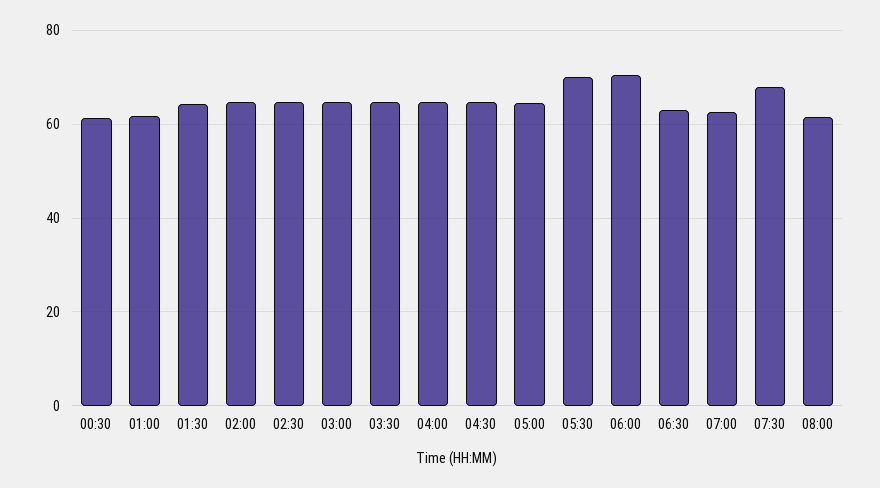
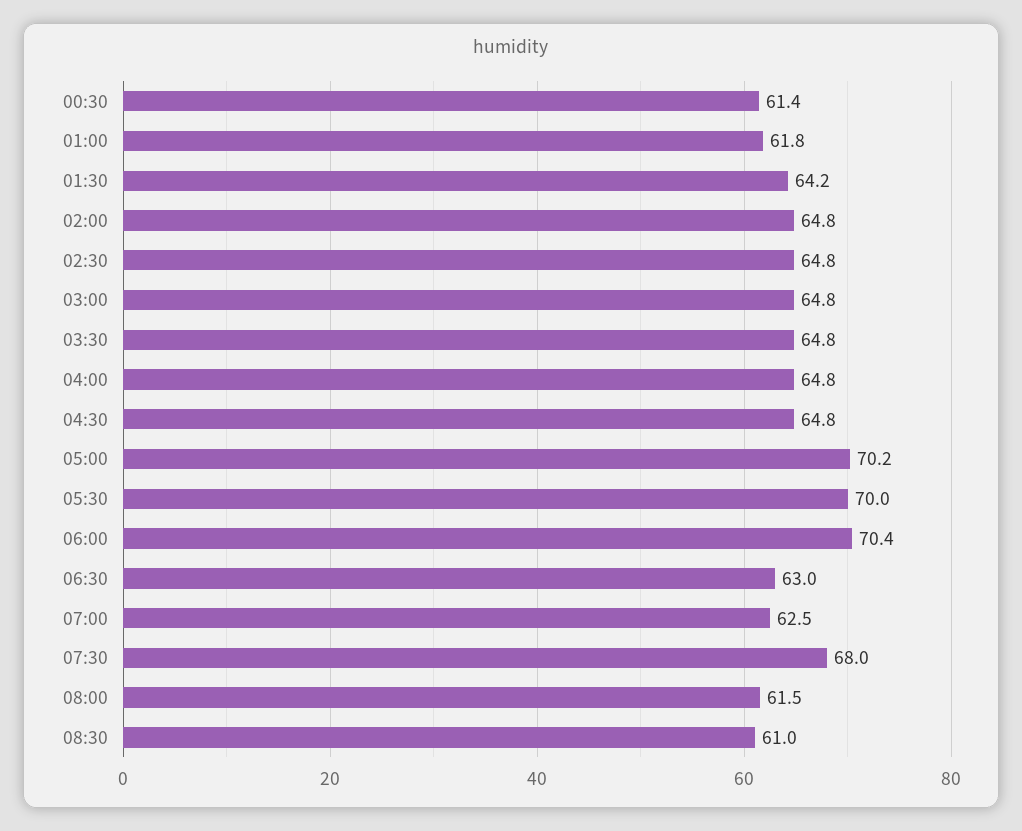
05:00: 64 -> 70.2
08:30: none -> 61

